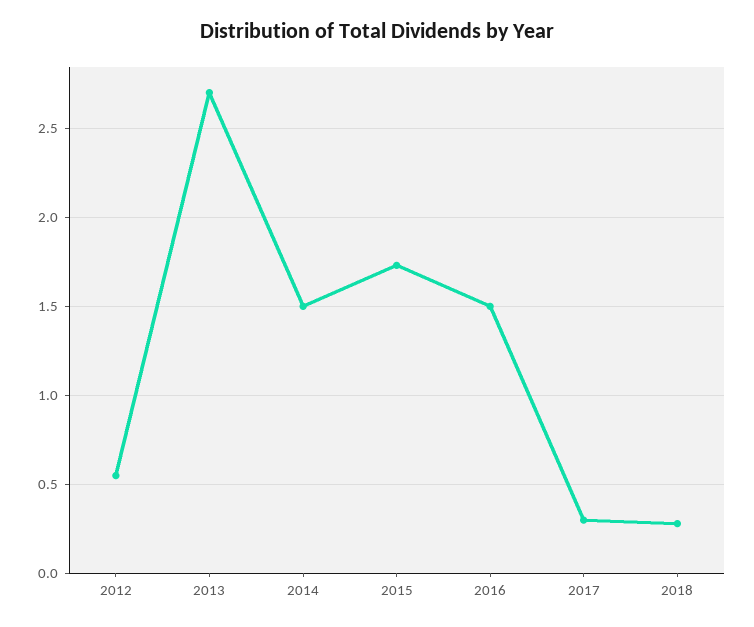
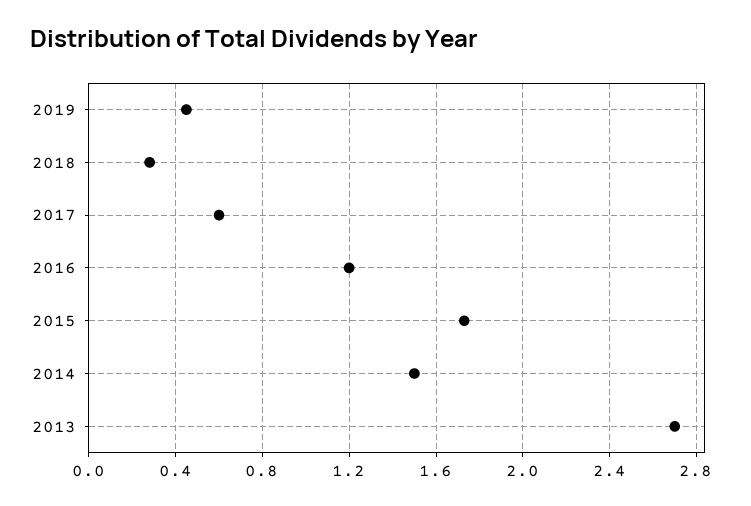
2012: 0.55 -> none
2016: 1.5 -> 1.2
2017: 0.3 -> 0.6
2019: none -> 0.45

